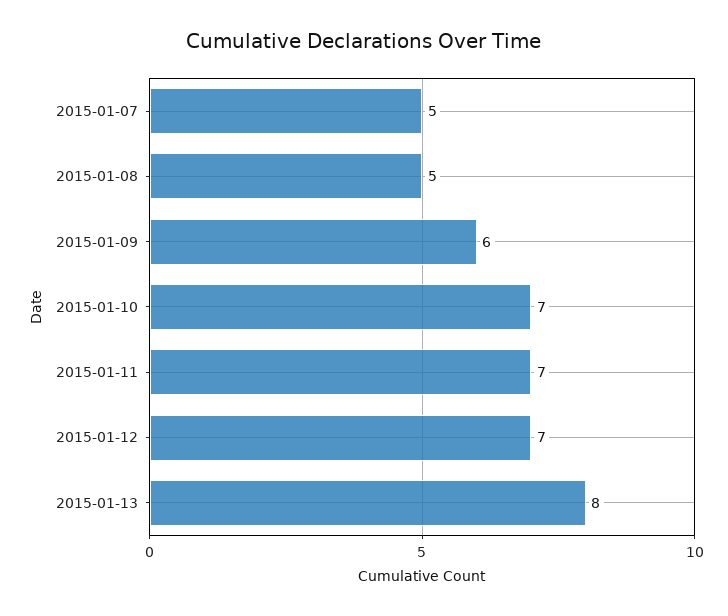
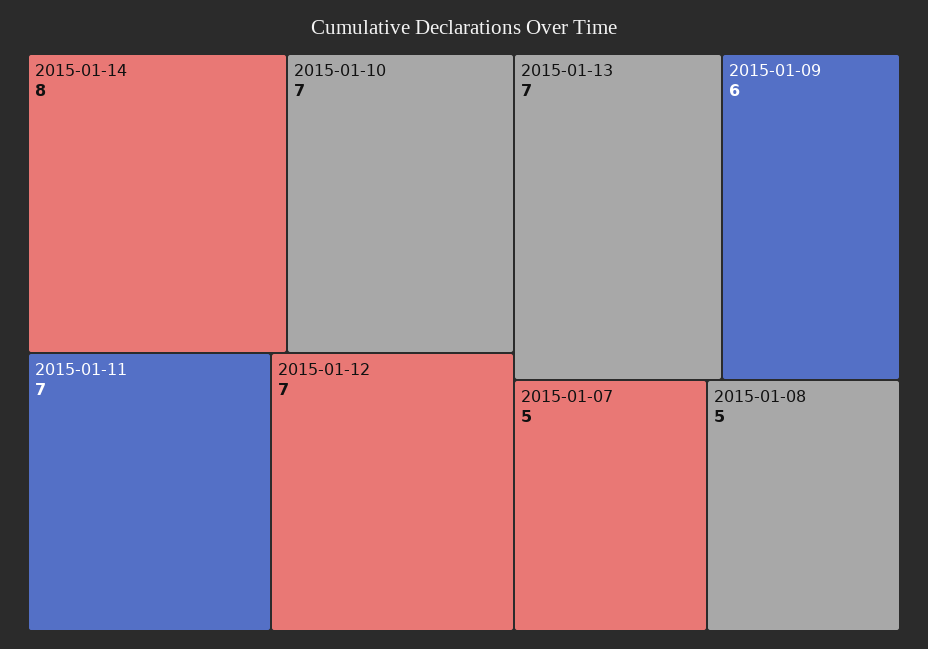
2015-01-13: 8 -> 7
2015-01-14: none -> 8

